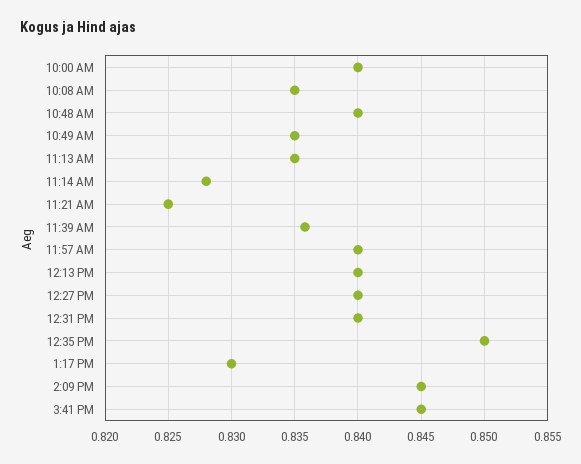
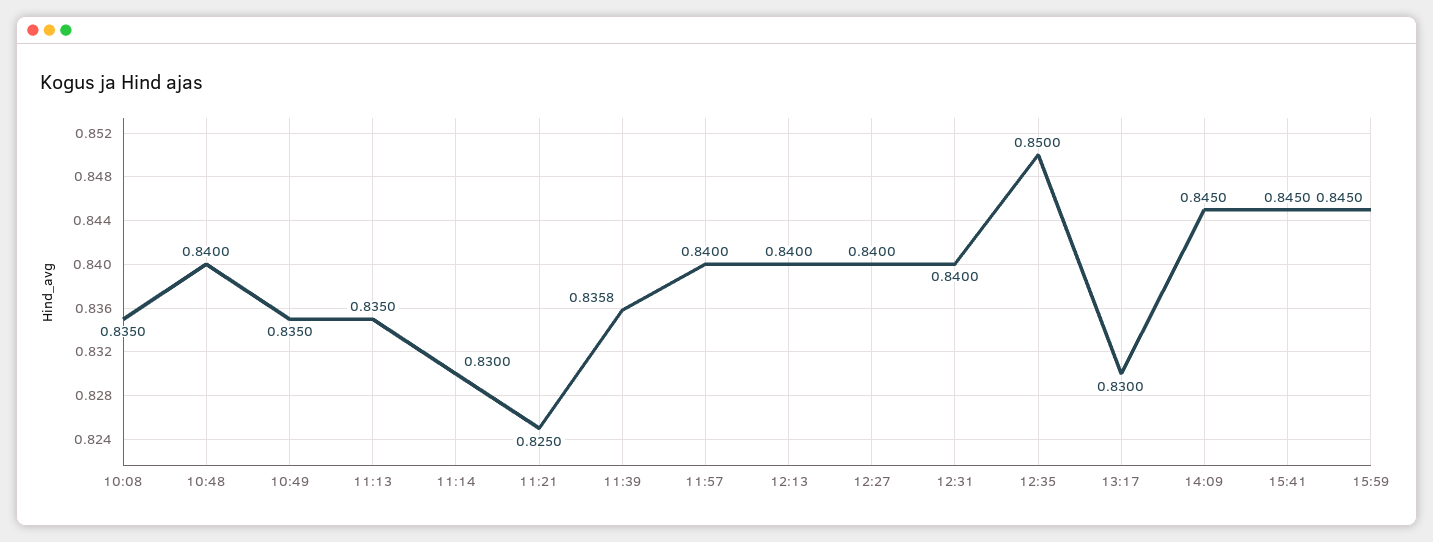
10:00 AM: 0.84 -> none
11:14 AM: 0.828 -> 0.83
15:59: none -> 0.845

